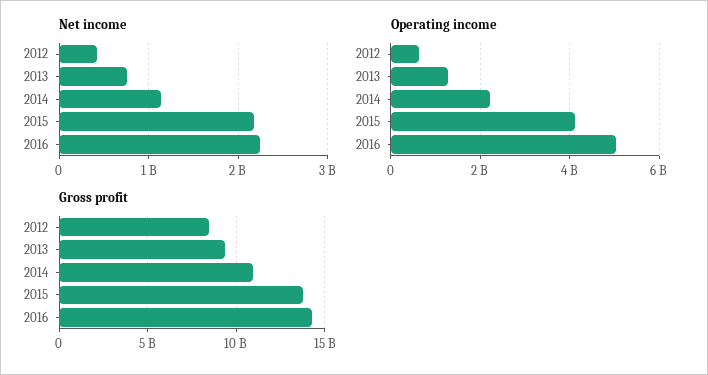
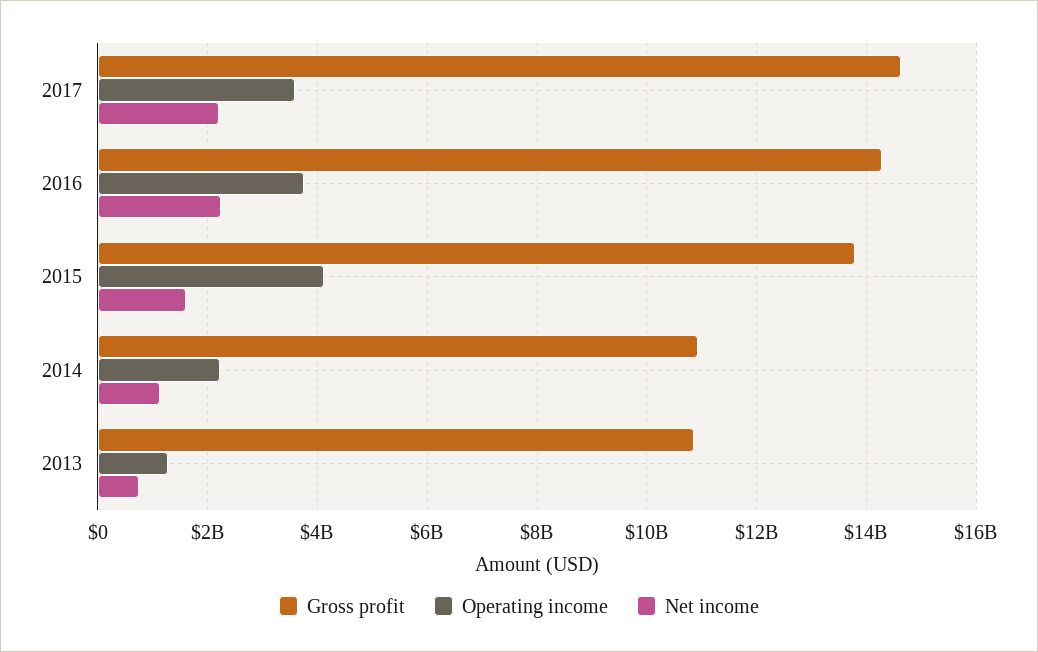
Net income, 2012: 400000000 -> none
Net income, 2015: 2200000000 -> 1600000000
Operating income, 2012: 600000000 -> none
Operating income, 2016: 5000000000 -> 3800000000
Gross profit, 2012: 8500000000 -> none
Gross profit, 2013: 9500000000 -> 10800000000
Gross profit, 2017: none -> 14600000000
Operating income, 2017: none -> 3600000000
Net income, 2017: none -> 2200000000

